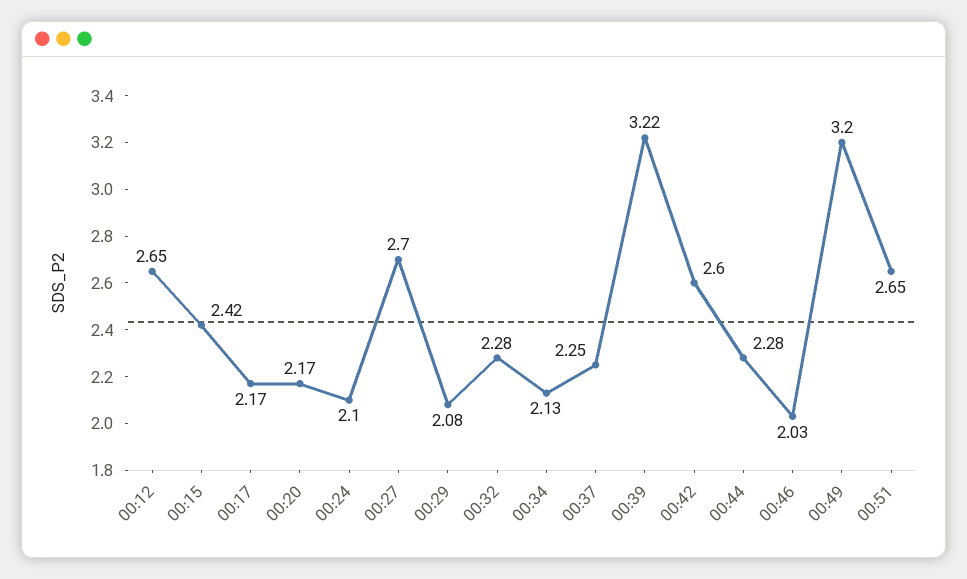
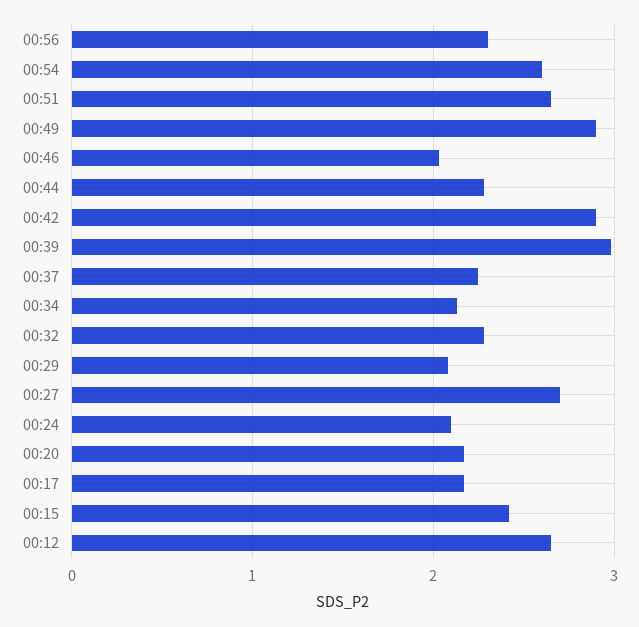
00:39: 3.22 -> 3
00:42: 2.6 -> 2.9
00:49: 3.2 -> 2.9
00:56: none -> 2.3
00:54: none -> 2.6

